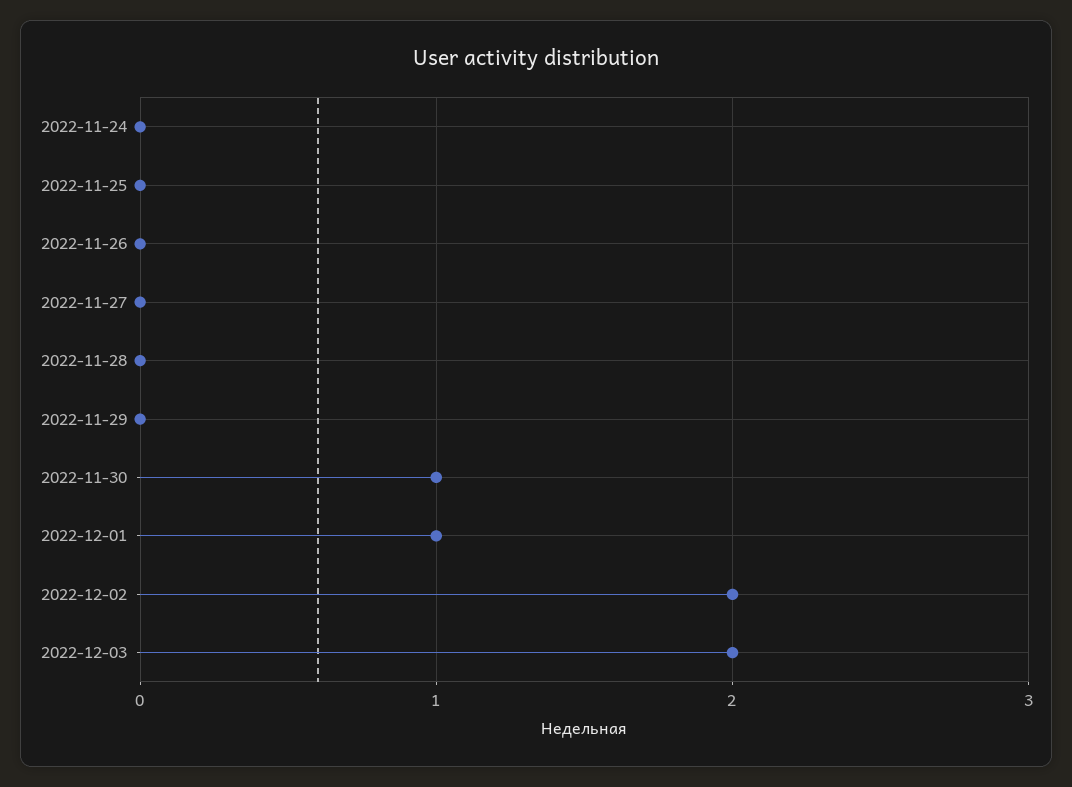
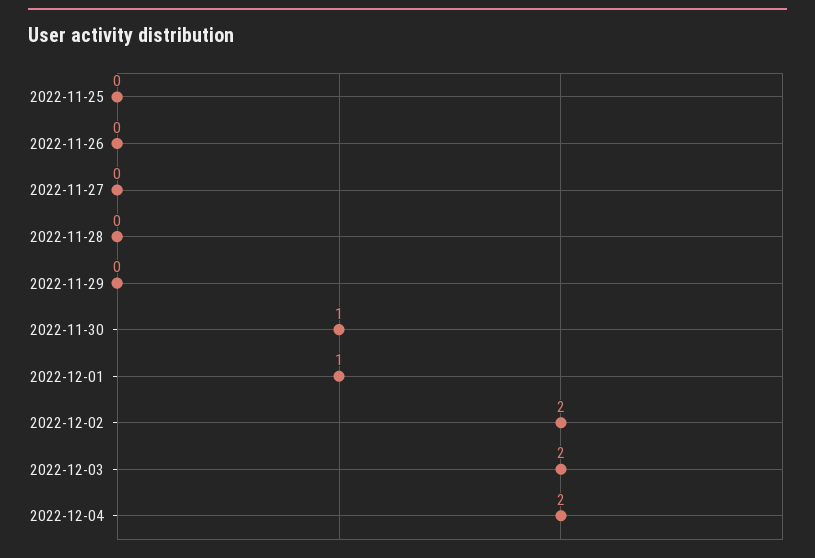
2022-11-24: 0 -> none
2022-12-04: none -> 2

